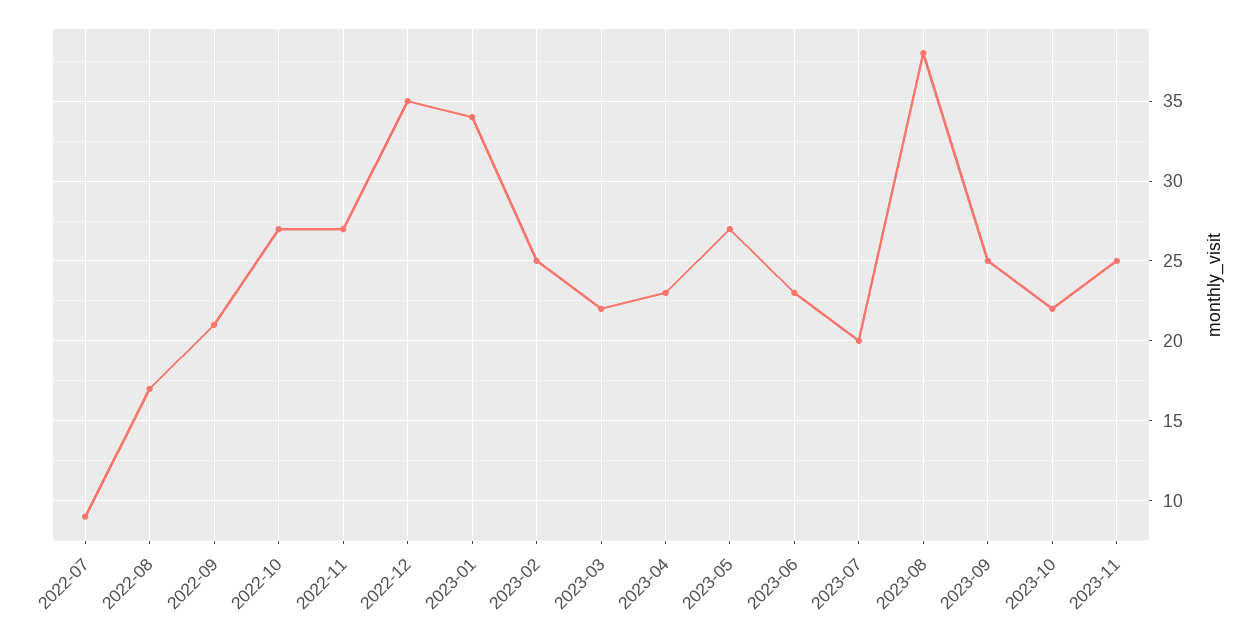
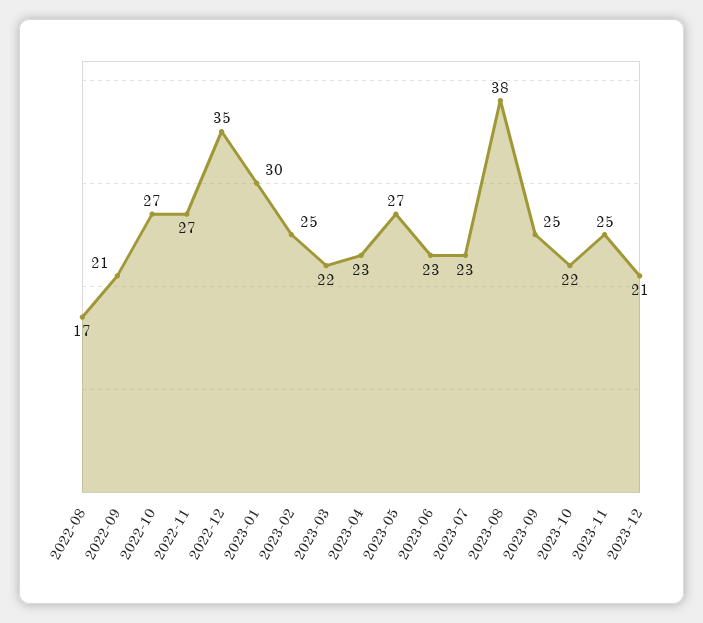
2022-07: 9 -> none
2023-01: 34 -> 30
2023-07: 20 -> 23
2023-12: none -> 21

